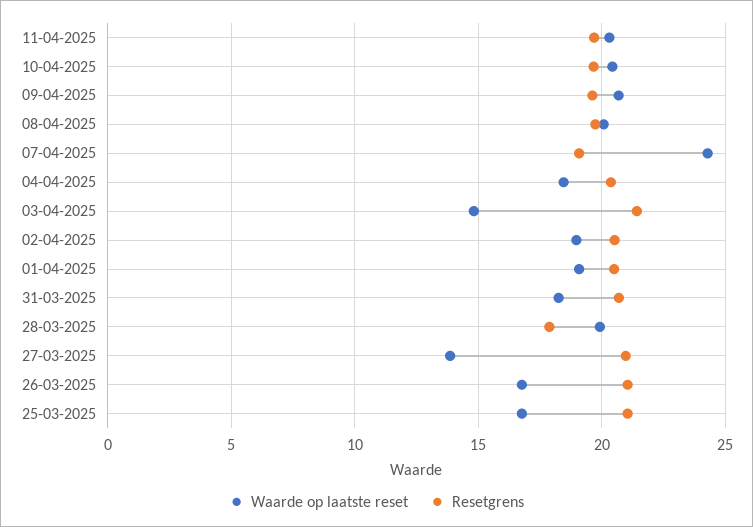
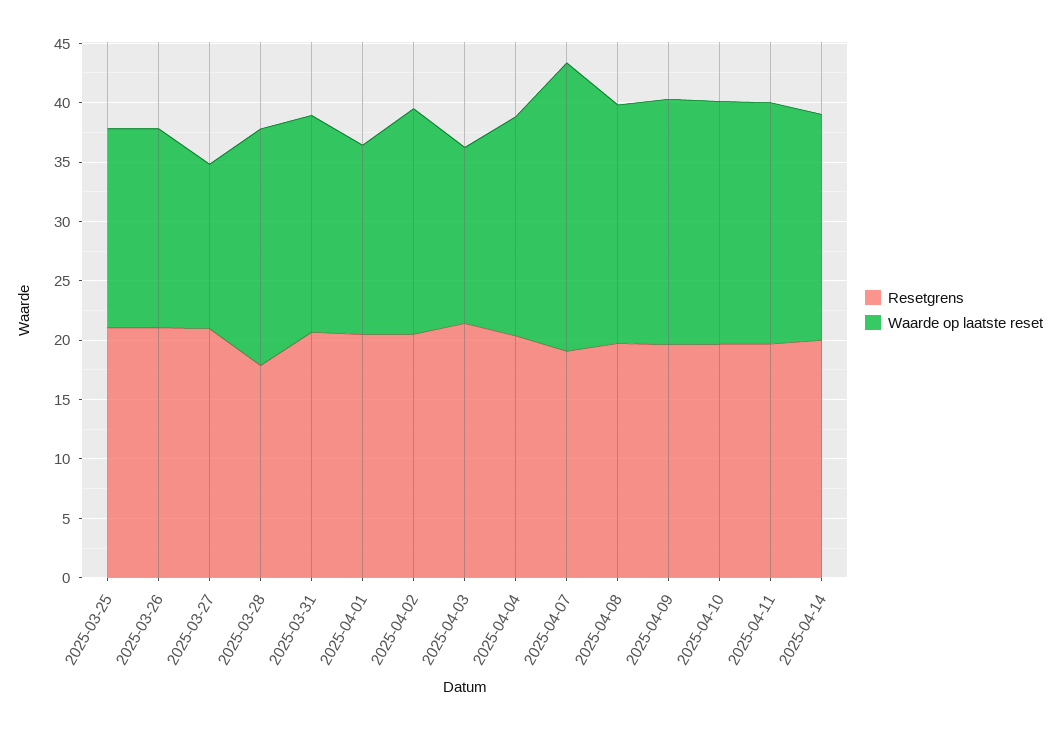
Waarde op laatste reset, 01-04-2025: 19 -> 16
Resetgrens, 2025-04-14: none -> 20
Waarde op laatste reset, 2025-04-14: none -> 19

